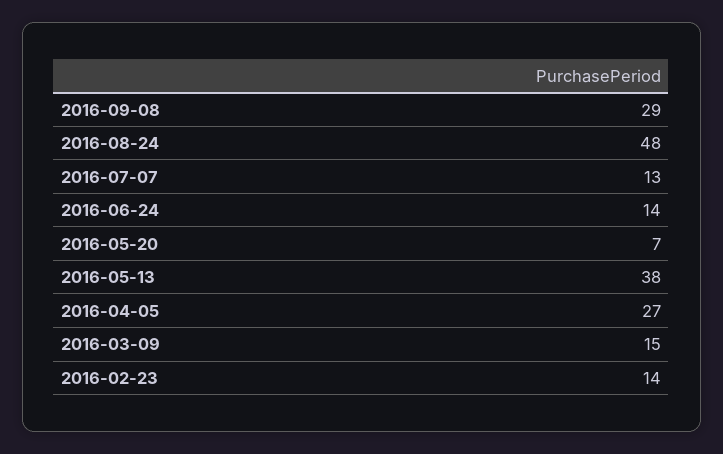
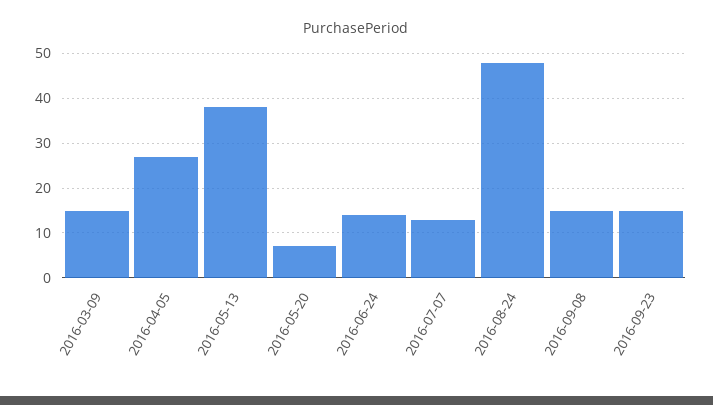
2016-09-08: 29 -> 15
2016-02-23: 14 -> none
2016-09-23: none -> 15

